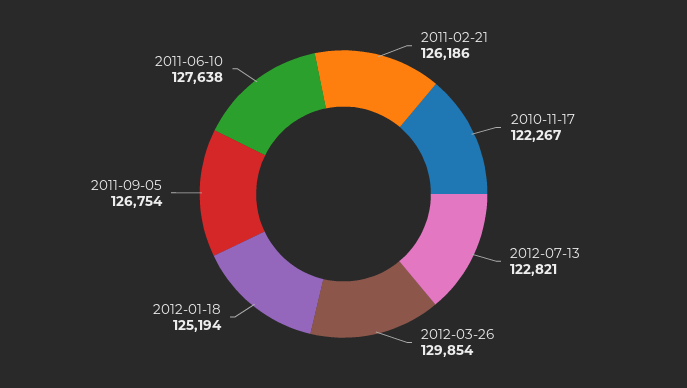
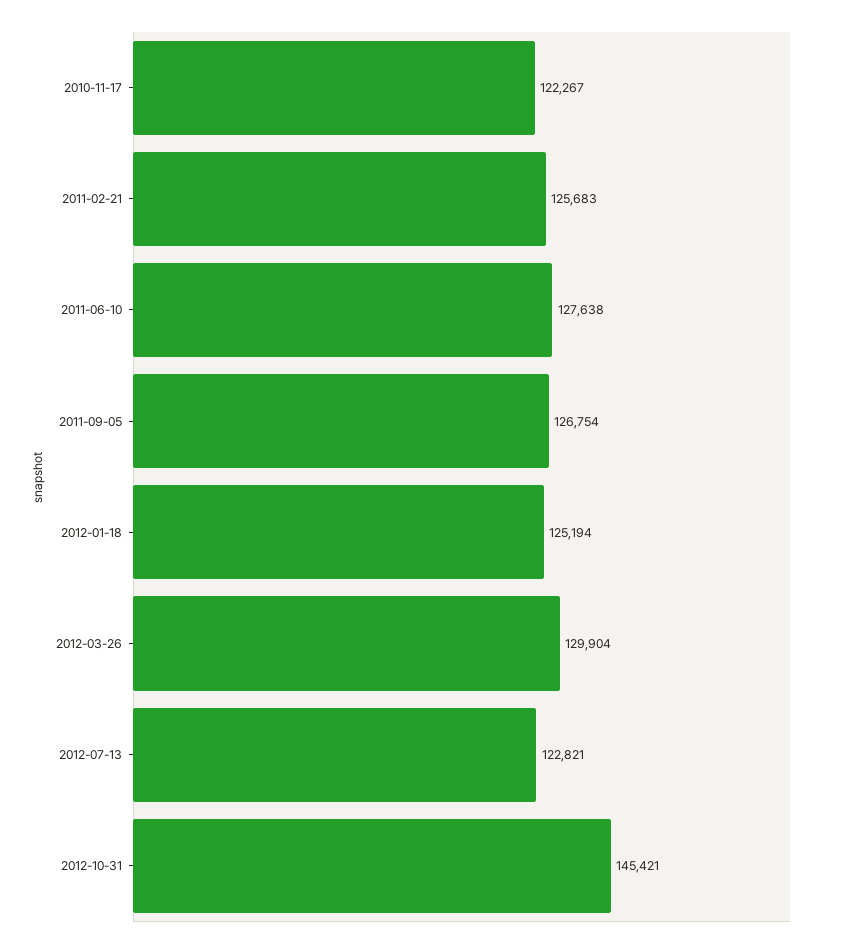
2011-02-21: 126186 -> 125683
2012-03-26: 129854 -> 129904
2012-10-31: none -> 145421

